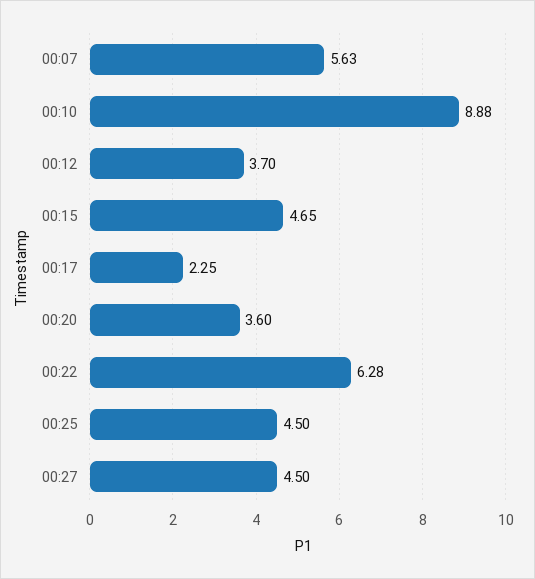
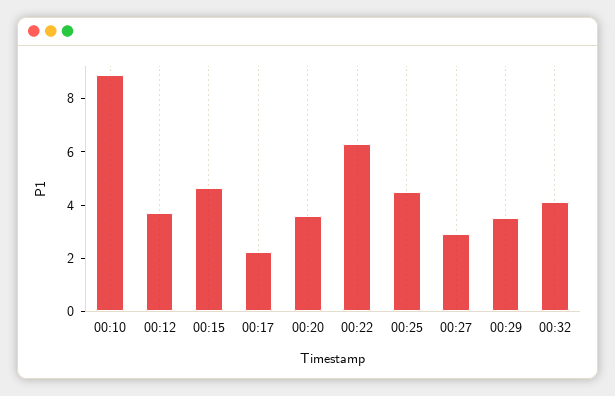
00:07: 5.63 -> none
00:27: 4.5 -> 3
00:29: none -> 3.5
00:32: none -> 4

